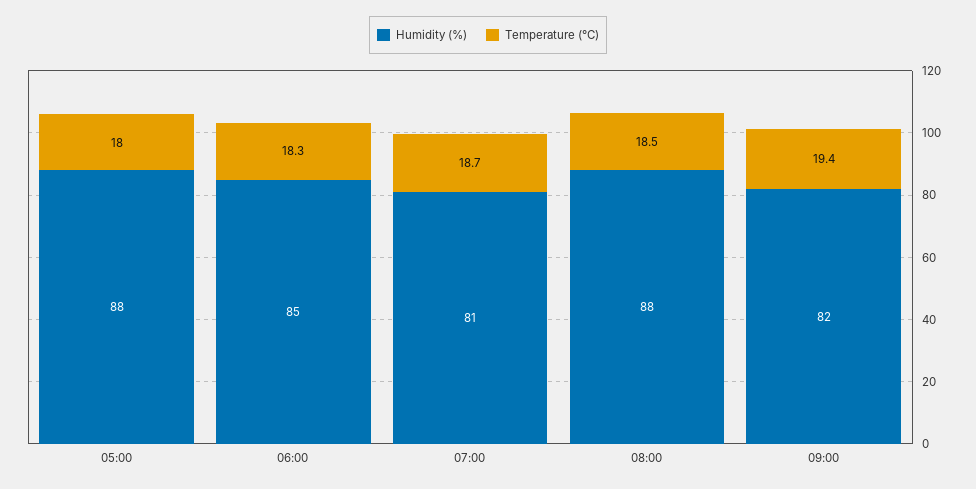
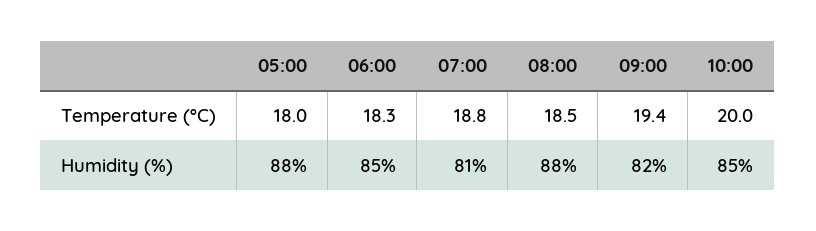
Temperature (°C), 07:00: 18.7 -> 18.8
Temperature (°C), 10:00: none -> 20
Humidity (%), 10:00: none -> 85

